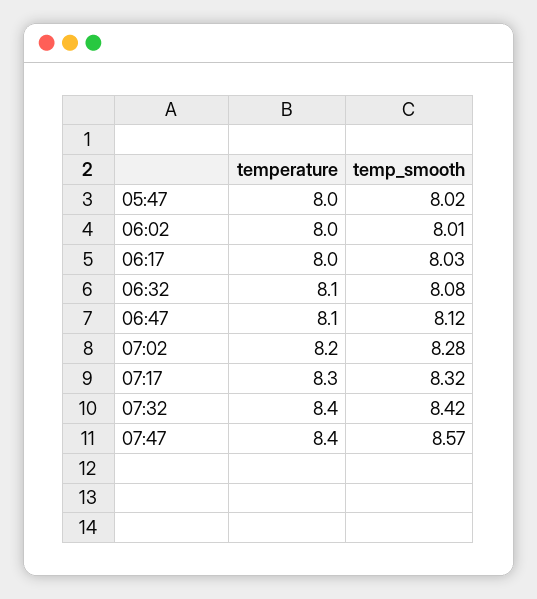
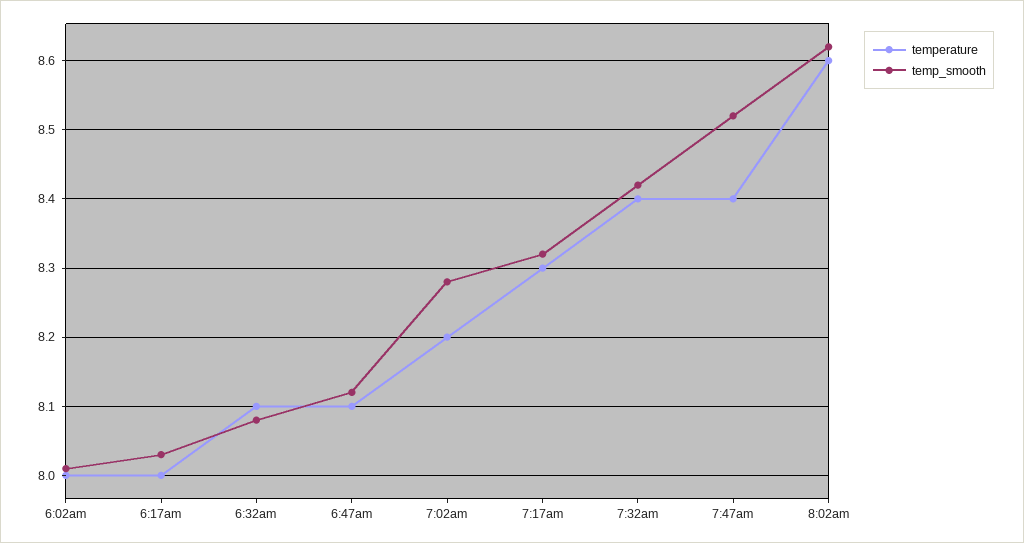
temperature, 05:47: 8 -> none
temp_smooth, 05:47: 8.02 -> none
temp_smooth, 07:47: 8.57 -> 8.52
temperature, 8:02am: none -> 8.6
temp_smooth, 8:02am: none -> 8.62

